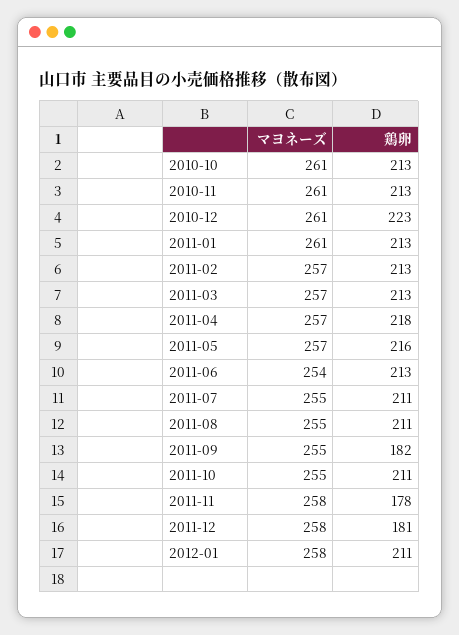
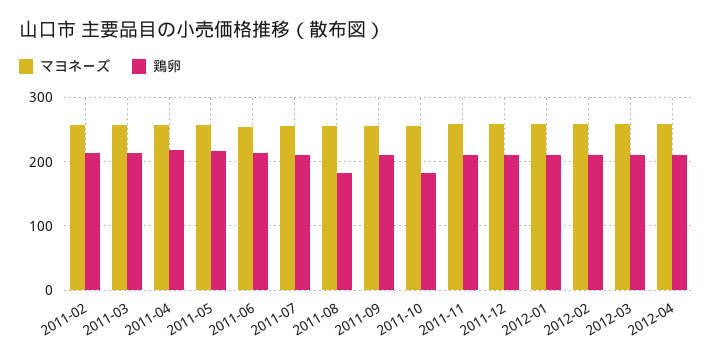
マヨネーズ, 2010-10: 261 -> none
鶏卵, 2010-10: 213 -> none
マヨネーズ, 2010-11: 261 -> none
鶏卵, 2010-11: 213 -> none
マヨネーズ, 2010-12: 261 -> none
鶏卵, 2010-12: 223 -> none
マヨネーズ, 2011-01: 261 -> none
鶏卵, 2011-01: 213 -> none
鶏卵, 2011-08: 211 -> 180
鶏卵, 2011-09: 182 -> 210
鶏卵, 2011-10: 211 -> 180
鶏卵, 2011-11: 178 -> 210
鶏卵, 2011-12: 181 -> 210
マヨネーズ, 2012-02: none -> 260
鶏卵, 2012-02: none -> 210
マヨネーズ, 2012-03: none -> 260
鶏卵, 2012-03: none -> 210
マヨネーズ, 2012-04: none -> 260
鶏卵, 2012-04: none -> 210

